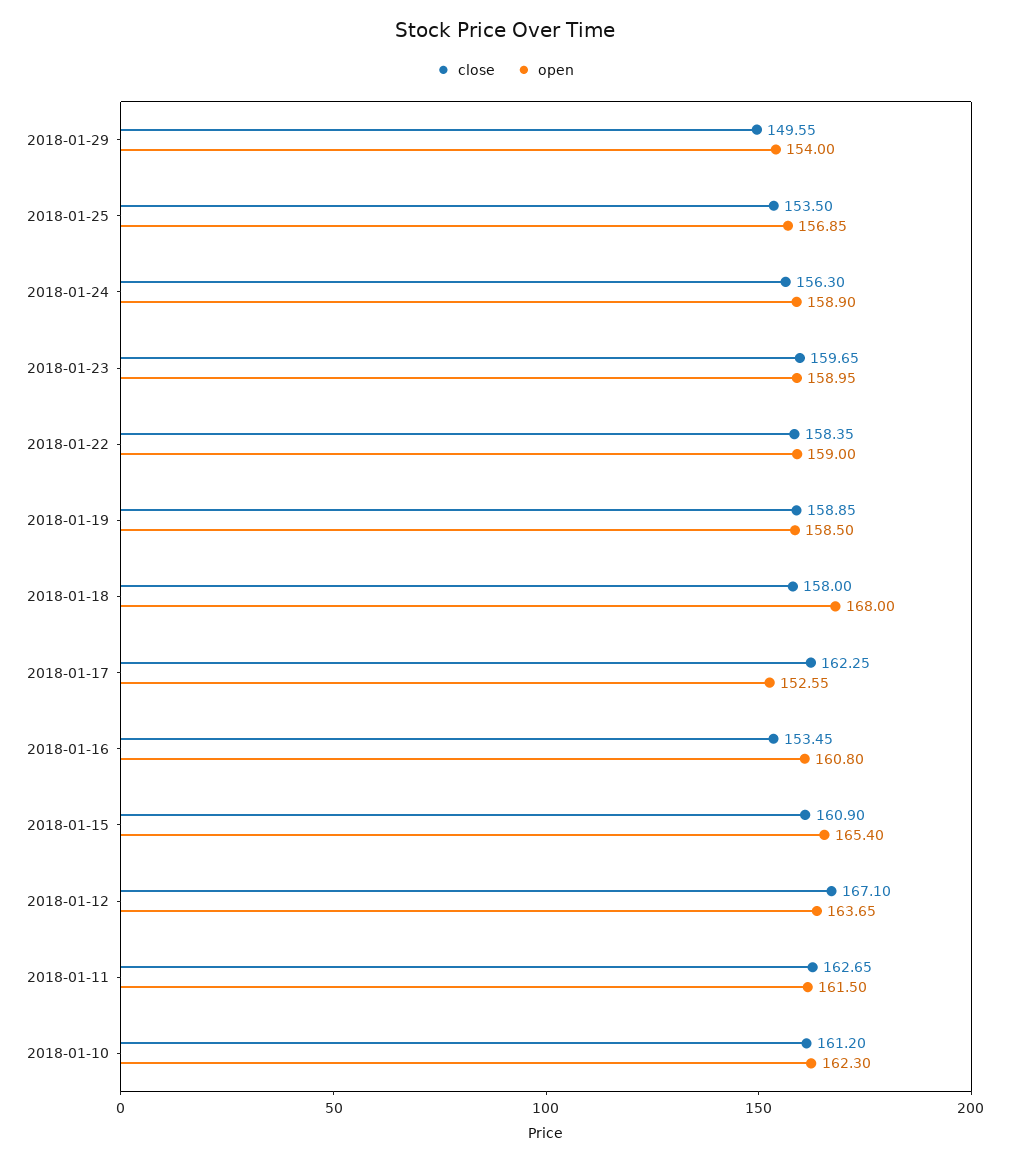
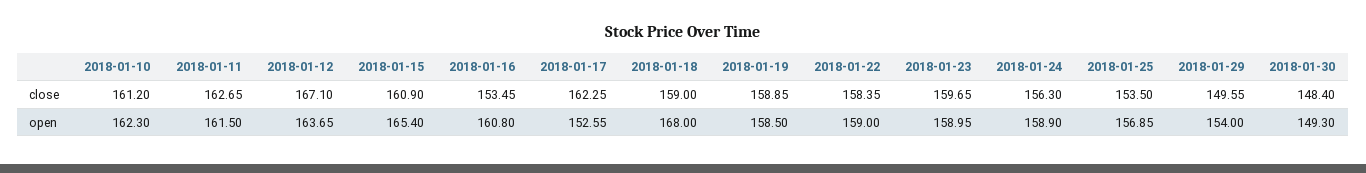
close, 2018-01-18: 158 -> 159
close, 2018-01-30: none -> 148.4
open, 2018-01-30: none -> 149.3

